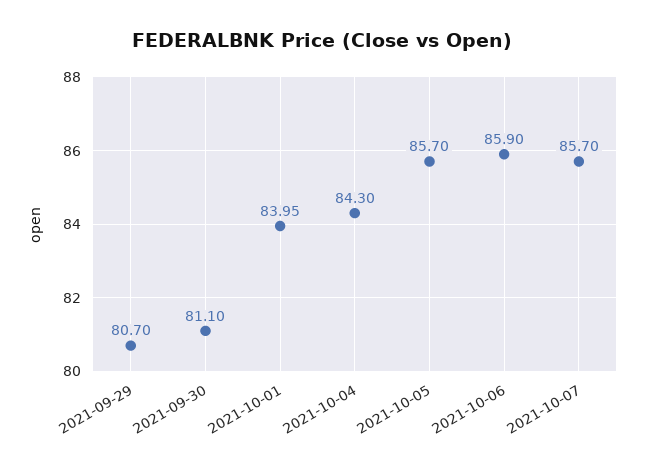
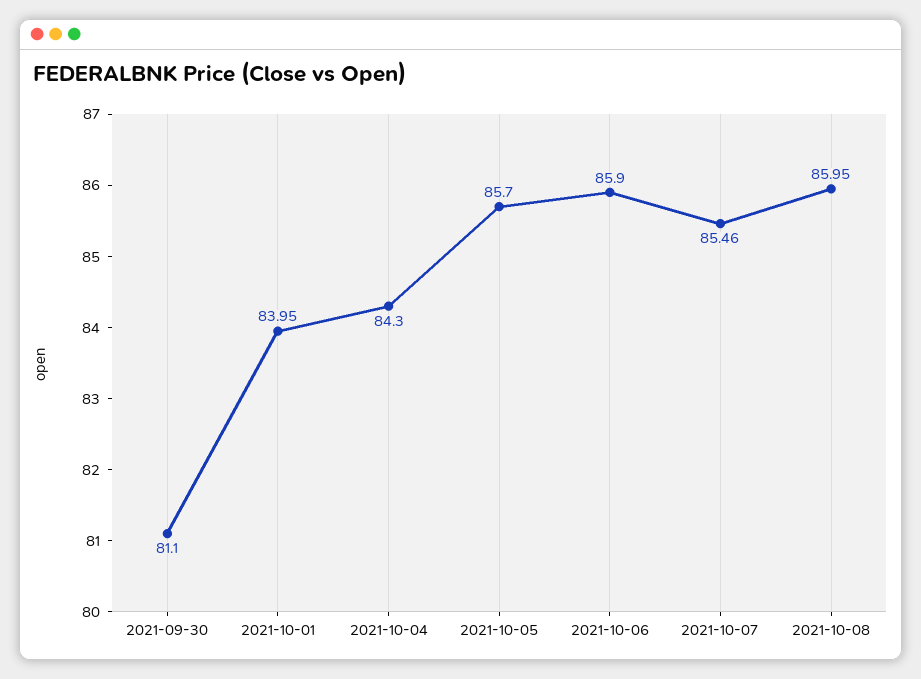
2021-09-29: 80.7 -> none
2021-10-07: 85.7 -> 85.46
2021-10-08: none -> 85.95

